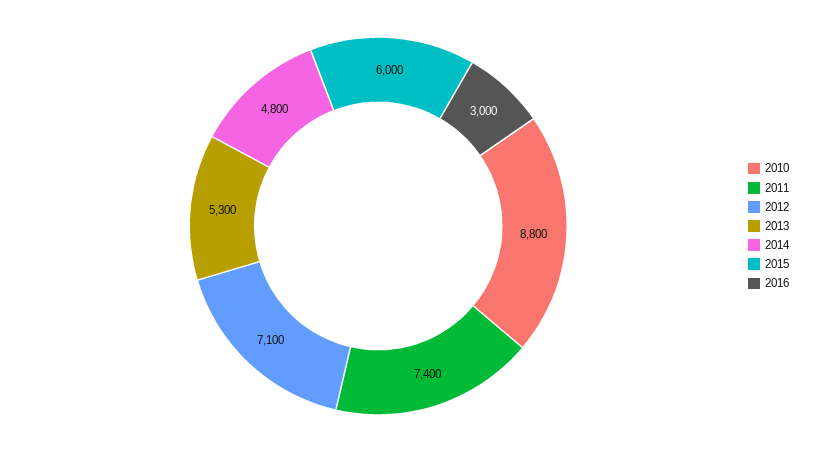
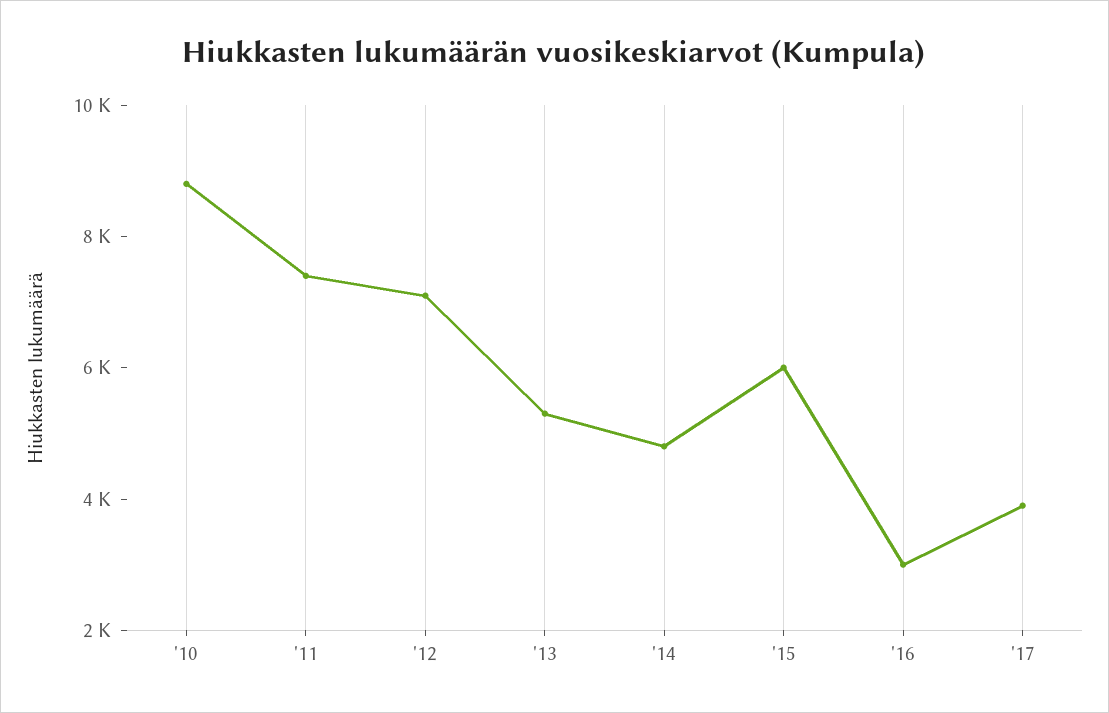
'17: none -> 4000

